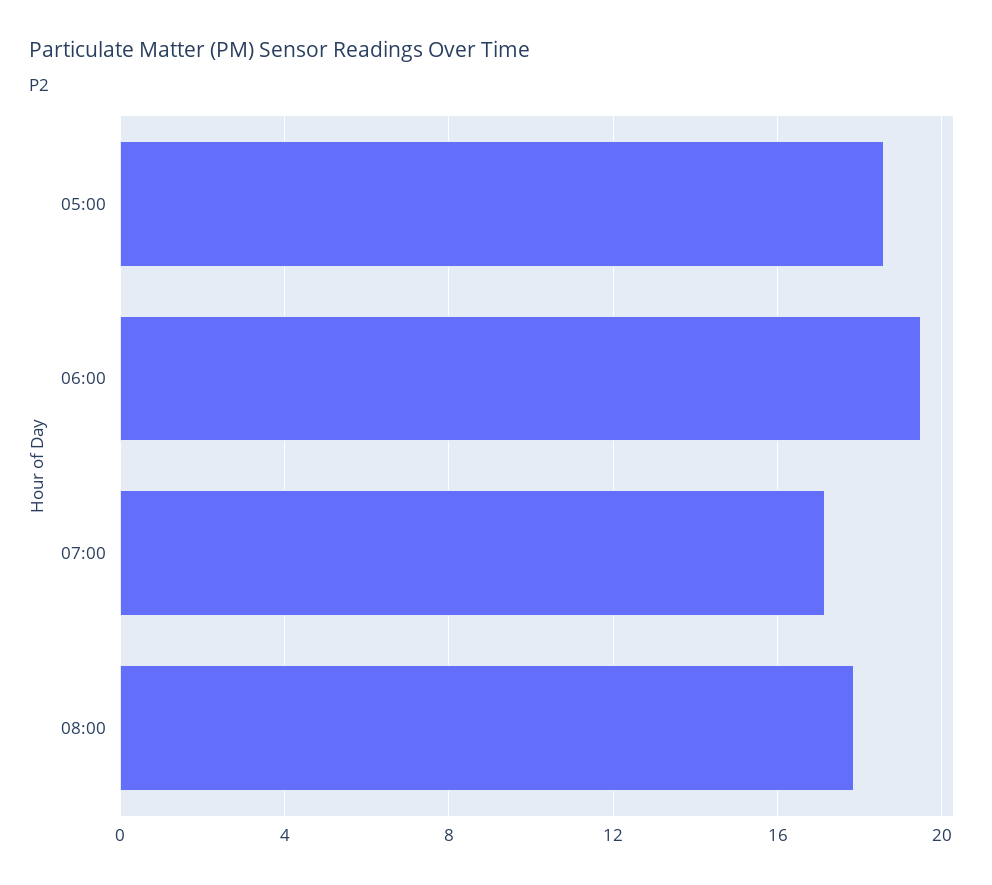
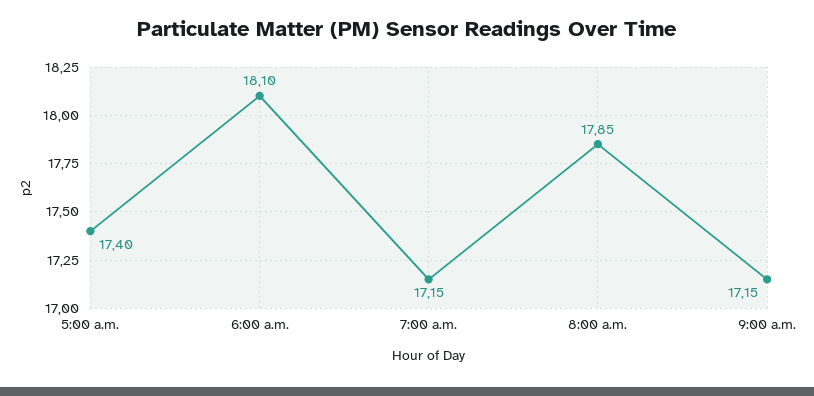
05:00: 18.5 -> 17.4
06:00: 19.5 -> 18.1
9:00 a.m.: none -> 17.15

